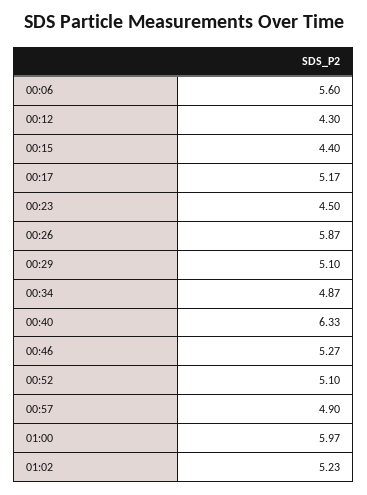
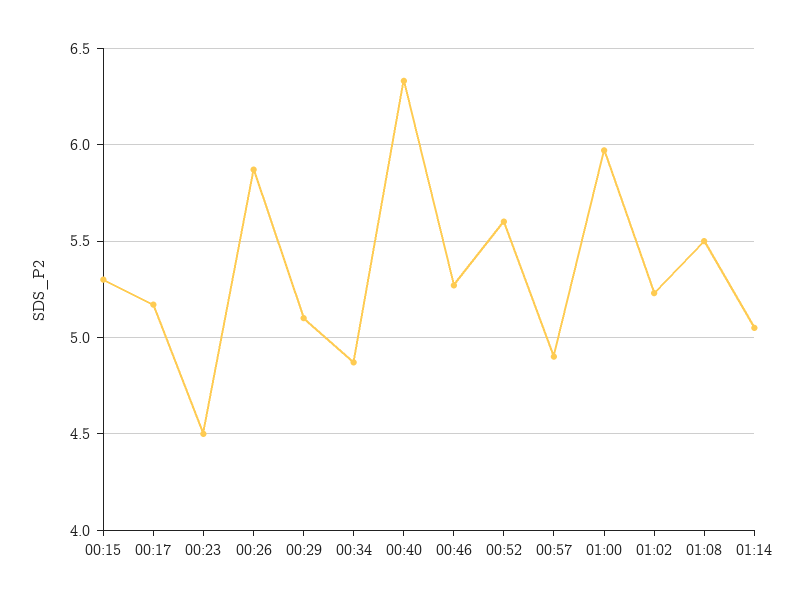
00:06: 5.6 -> none
00:12: 4.3 -> none
00:15: 4.4 -> 5.3
00:52: 5.1 -> 5.6
01:08: none -> 5.5
01:14: none -> 5.05

